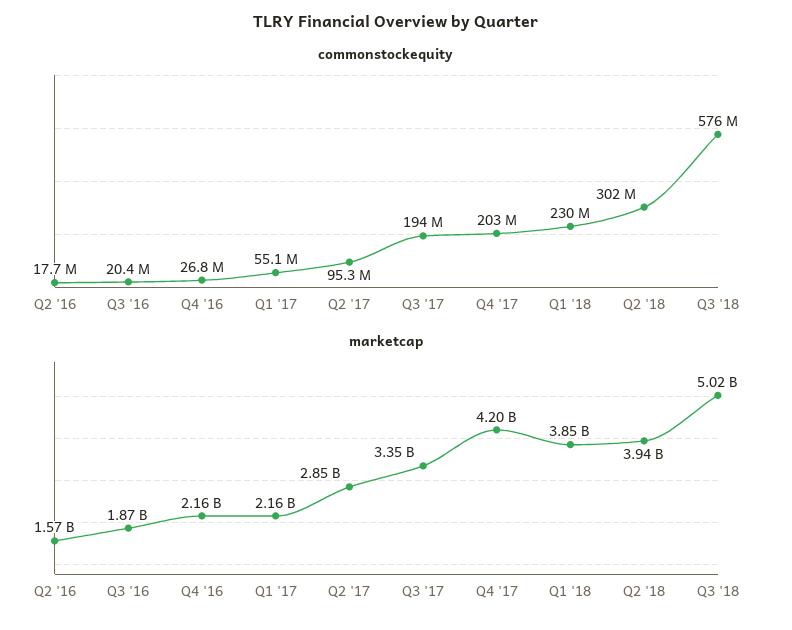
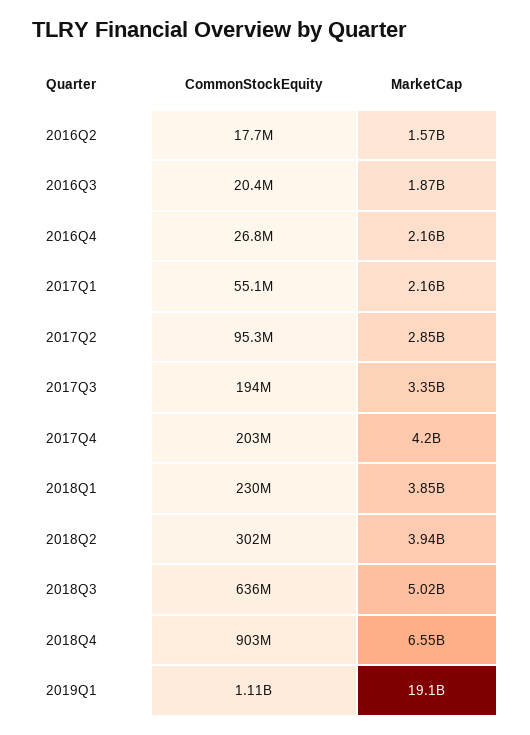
commonstockequity, Q3 '18: 576000000 -> 636000000
commonstockequity, 2018Q4: none -> 903000000
marketcap, 2018Q4: none -> 6550000000
commonstockequity, 2019Q1: none -> 1110000000
marketcap, 2019Q1: none -> 19100000000

